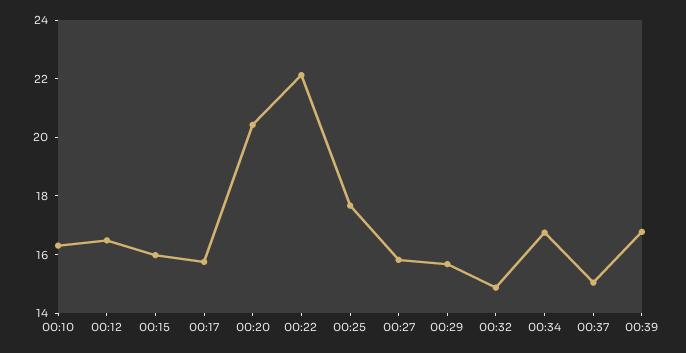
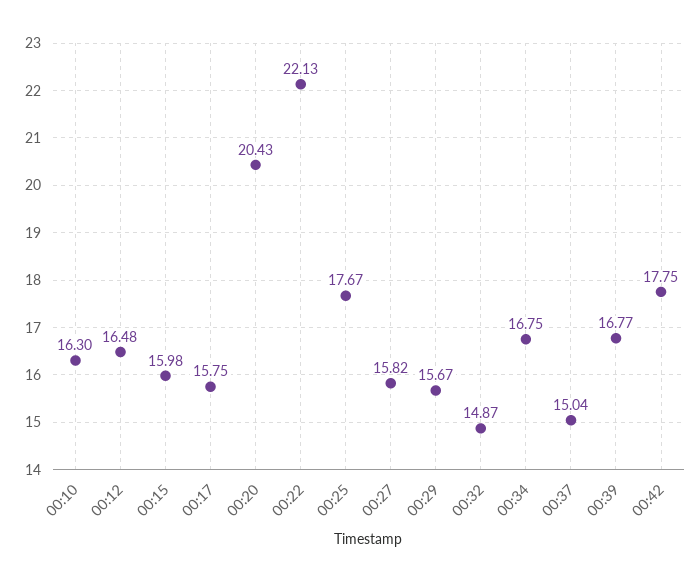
00:42: none -> 17.75

